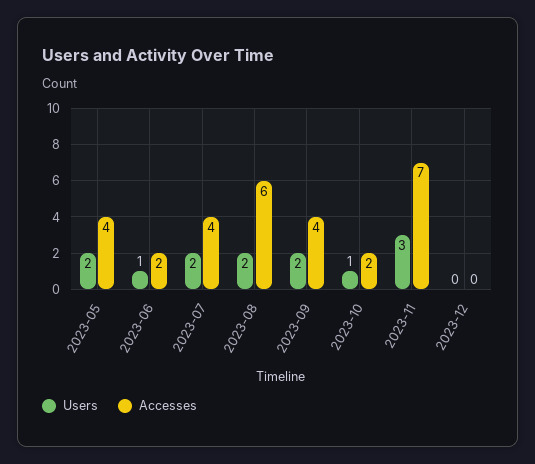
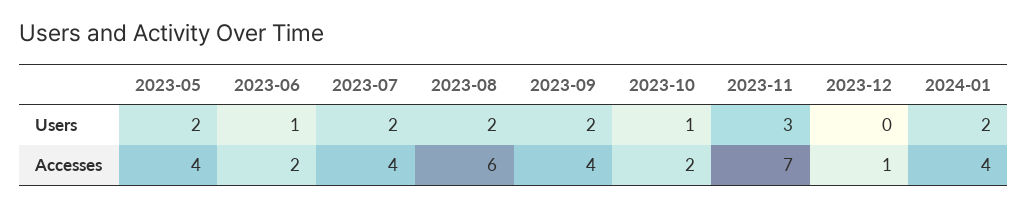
Accesses, 2023-12: 0 -> 1
Users, 2024-01: none -> 2
Accesses, 2024-01: none -> 4

